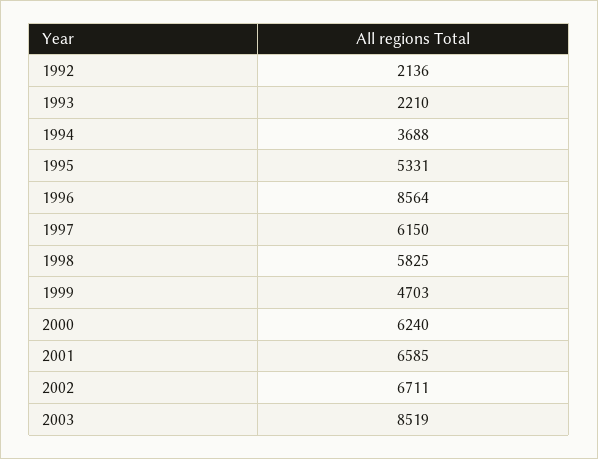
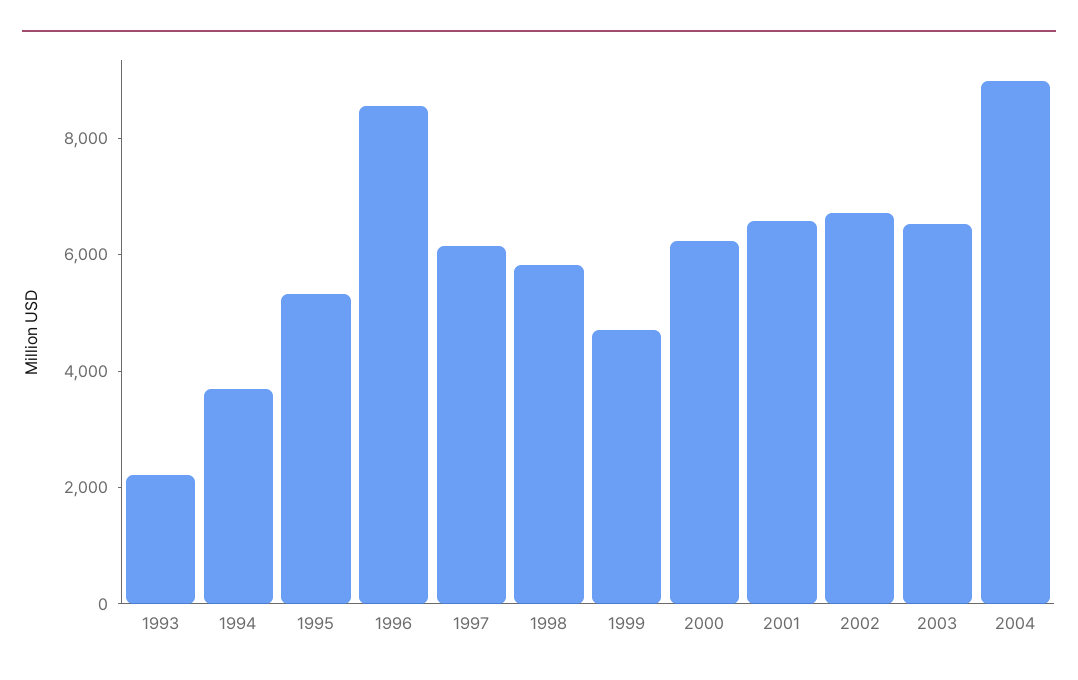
1992: 2136 -> none
2003: 8519 -> 6500
2004: none -> 9000

